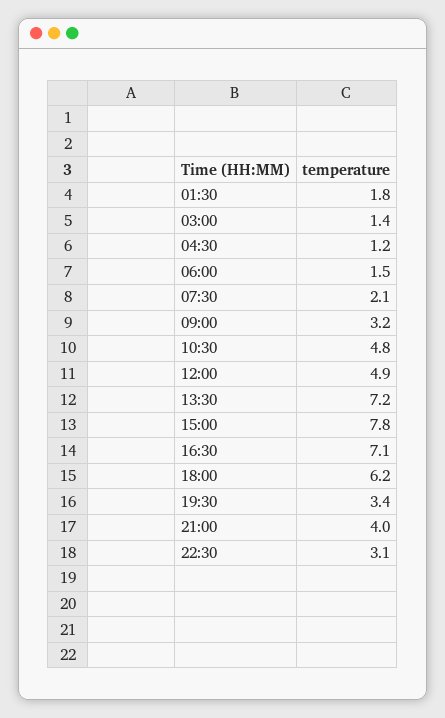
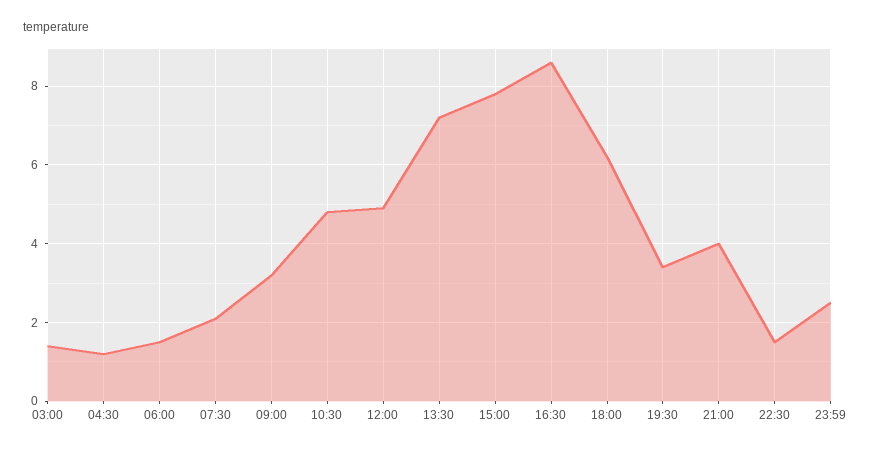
01:30: 1.8 -> none
16:30: 7.1 -> 8.5
22:30: 3.1 -> 1.5
23:59: none -> 2.5

